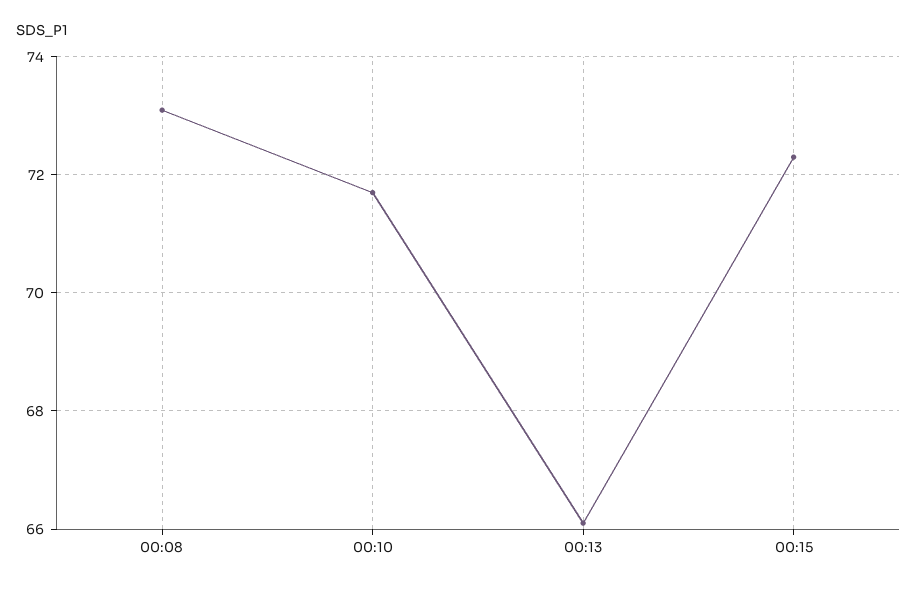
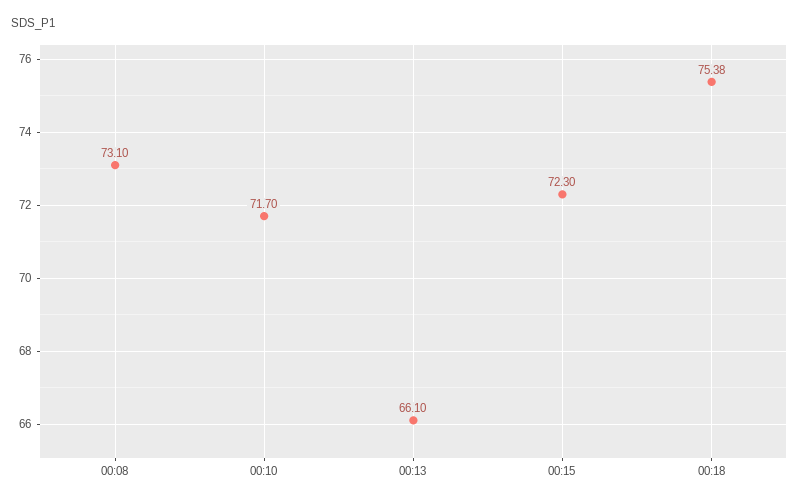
00:18: none -> 75.38

